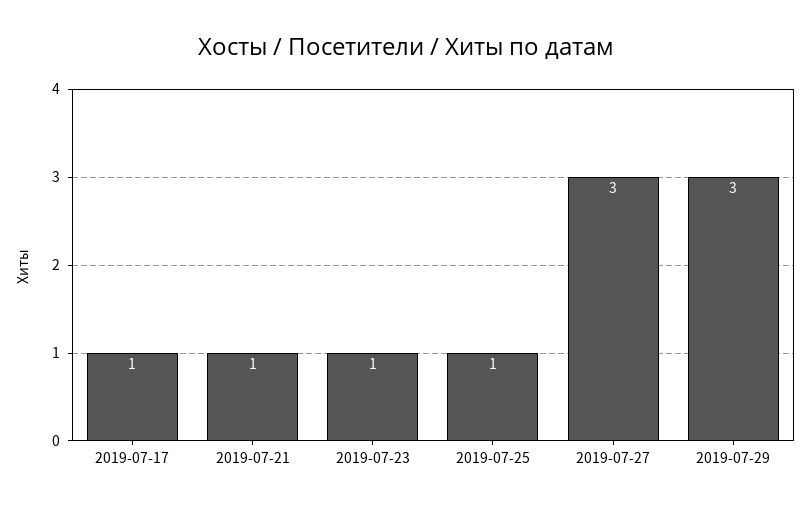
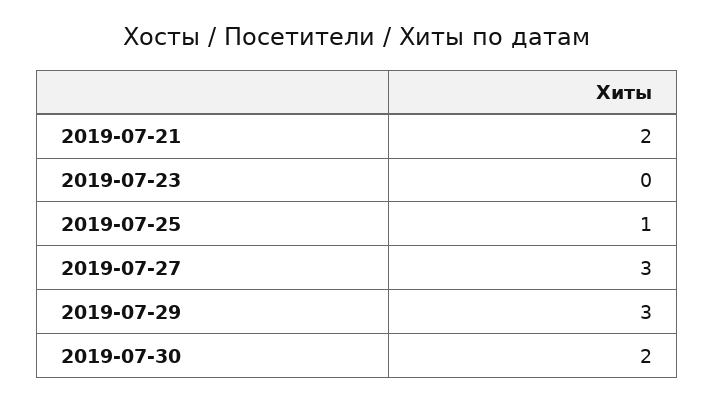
2019-07-17: 1 -> none
2019-07-21: 1 -> 2
2019-07-23: 1 -> 0
2019-07-30: none -> 2

